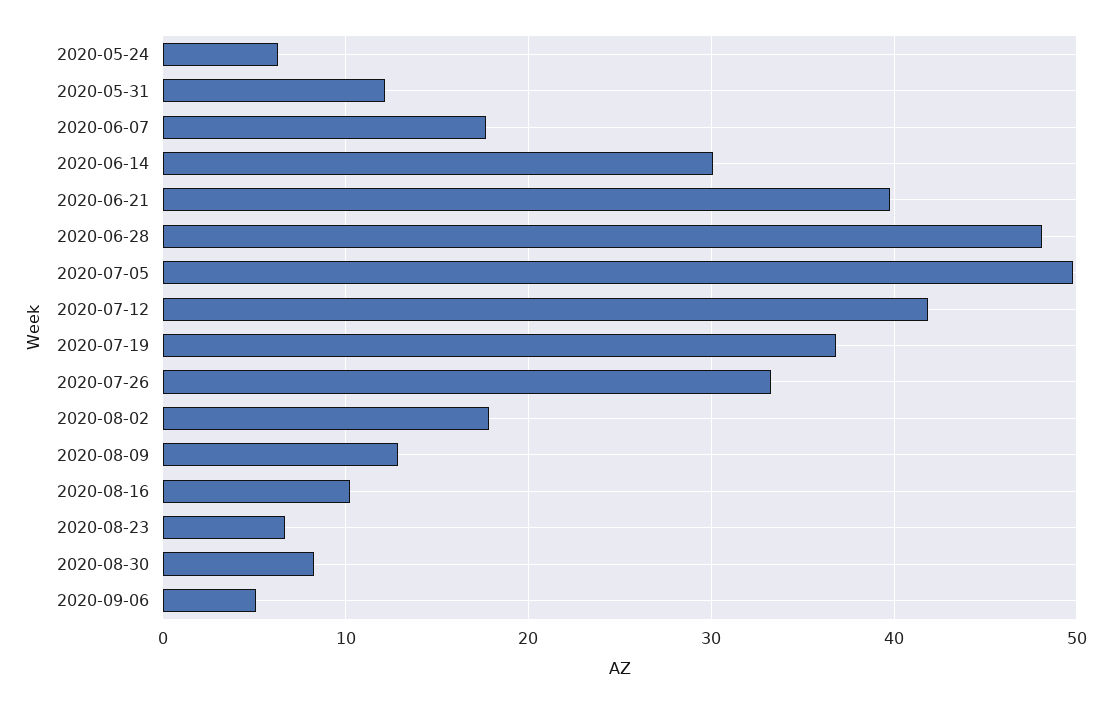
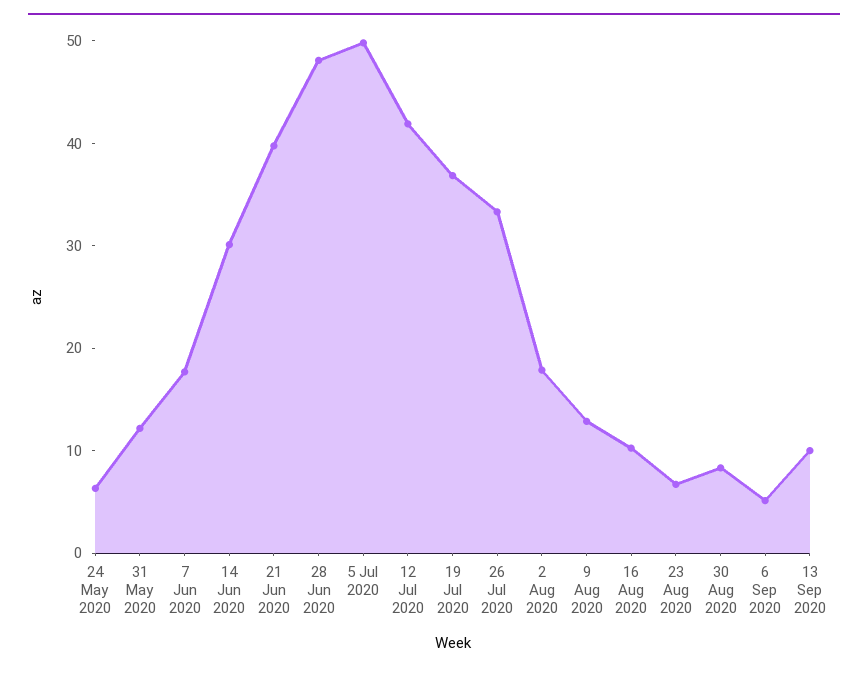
13 Sep 2020: none -> 10

